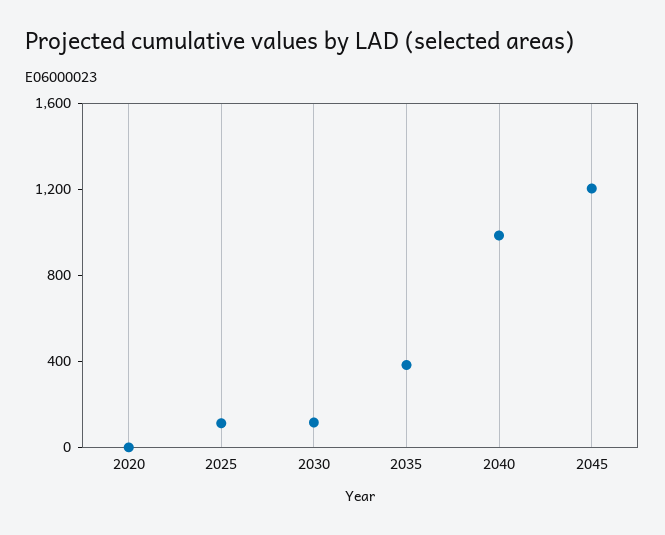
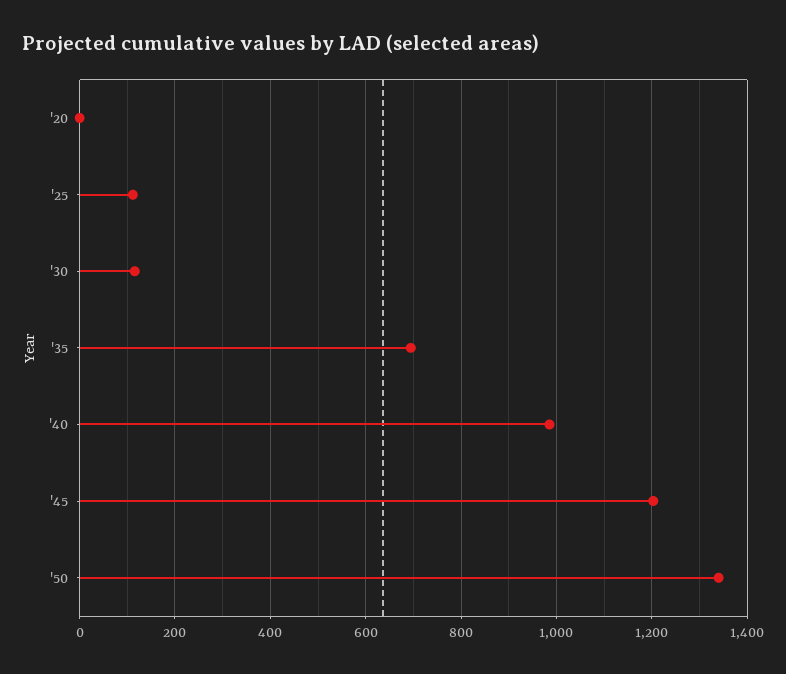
2035: 400 -> 700
'50: none -> 1340

